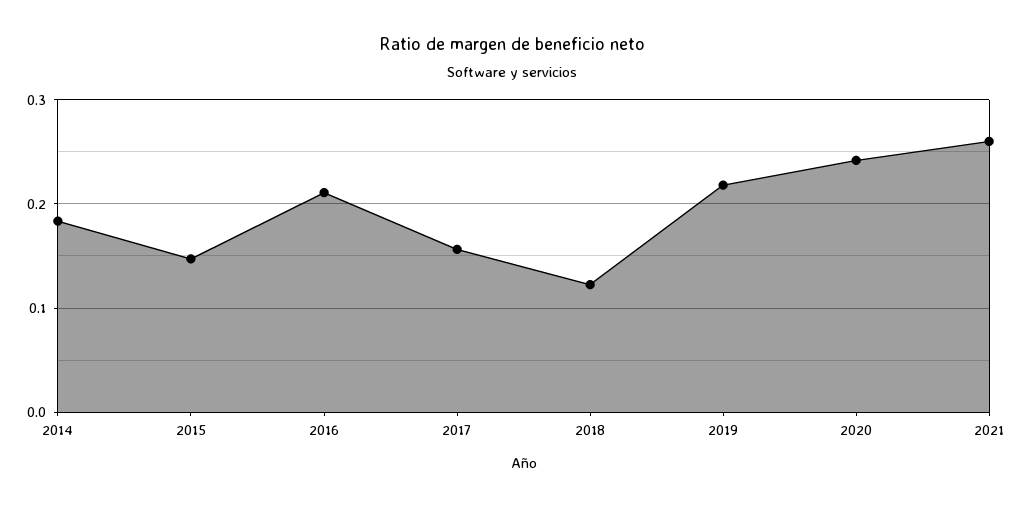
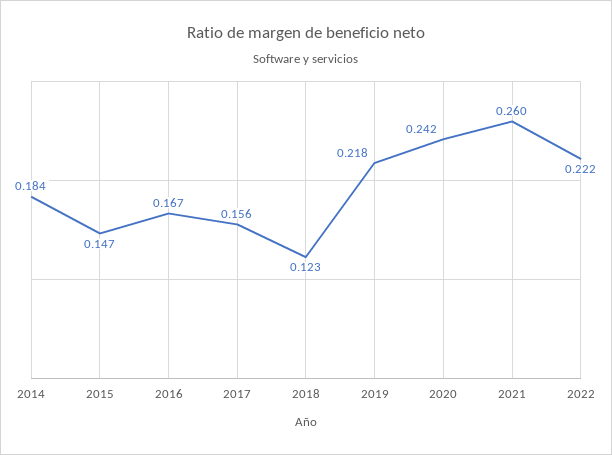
2016: 0.21 -> 0.167
2022: none -> 0.222

